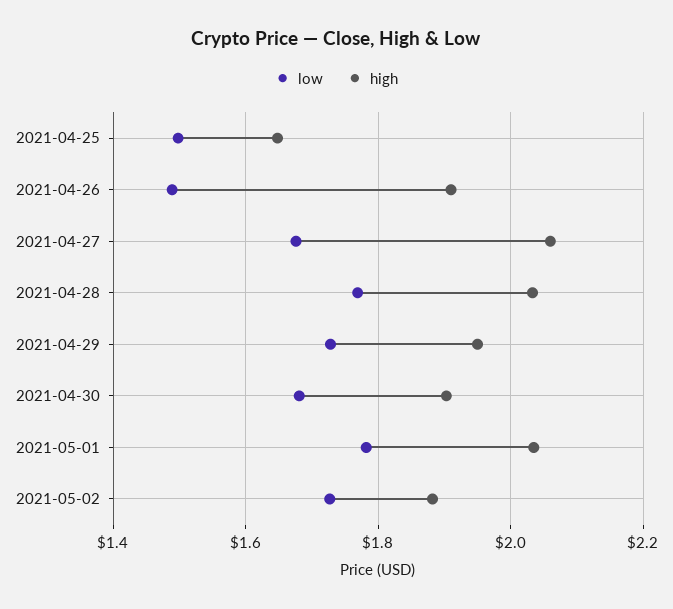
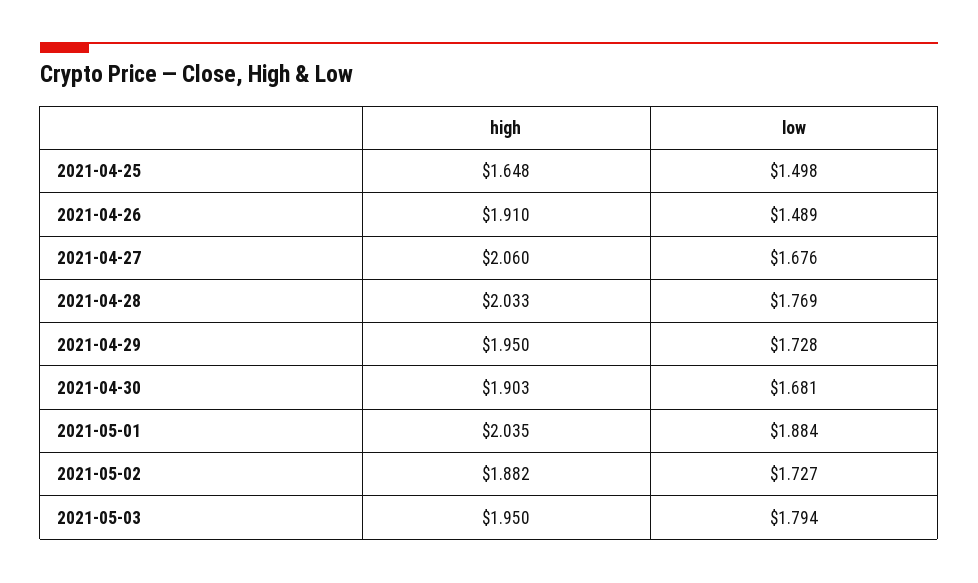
low, 2021-05-01: 1.78 -> 1.884
high, 2021-05-03: none -> 1.95
low, 2021-05-03: none -> 1.794

